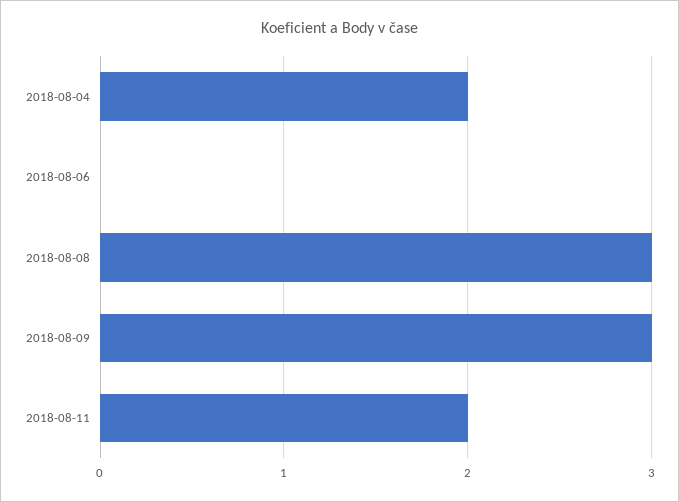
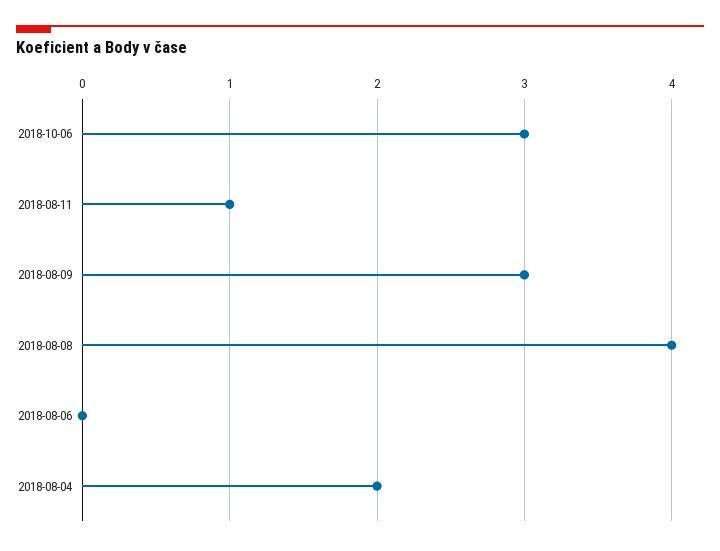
2018-08-08: 3 -> 4
2018-08-11: 2 -> 1
2018-10-06: none -> 3

